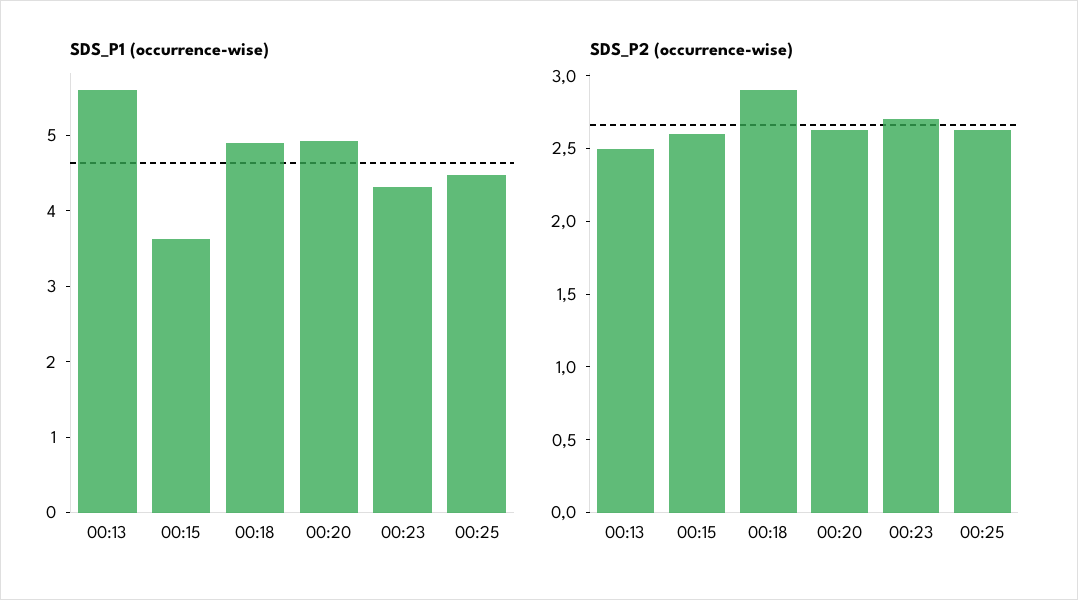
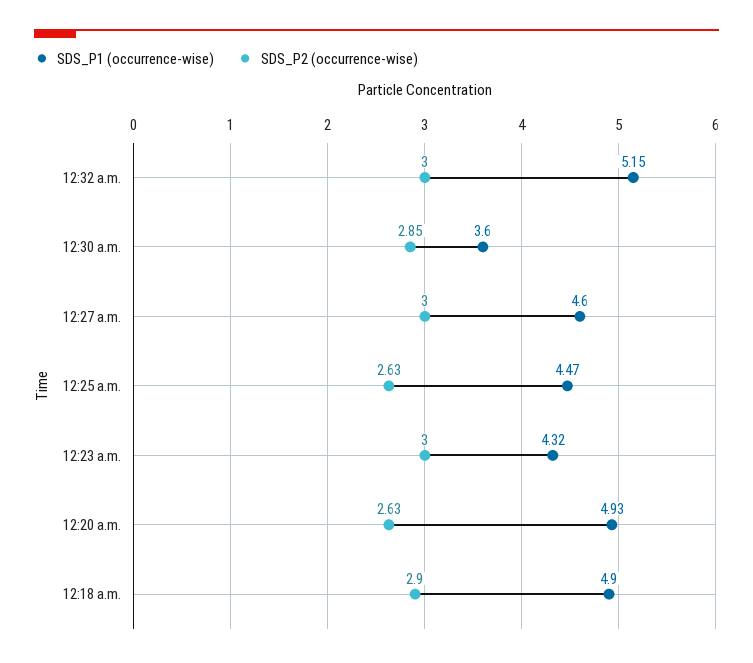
SDS_P1 (occurrence-wise), 00:13: 5.6 -> none
SDS_P1 (occurrence-wise), 00:15: 3.6 -> none
SDS_P2 (occurrence-wise), 00:13: 2.5 -> none
SDS_P2 (occurrence-wise), 00:15: 2.6 -> none
SDS_P2 (occurrence-wise), 00:23: 2.7 -> 3
SDS_P1 (occurrence-wise), 12:32 a.m.: none -> 5.15
SDS_P2 (occurrence-wise), 12:32 a.m.: none -> 3
SDS_P1 (occurrence-wise), 12:30 a.m.: none -> 3.6
SDS_P2 (occurrence-wise), 12:30 a.m.: none -> 2.85
SDS_P1 (occurrence-wise), 12:27 a.m.: none -> 4.6
SDS_P2 (occurrence-wise), 12:27 a.m.: none -> 3

